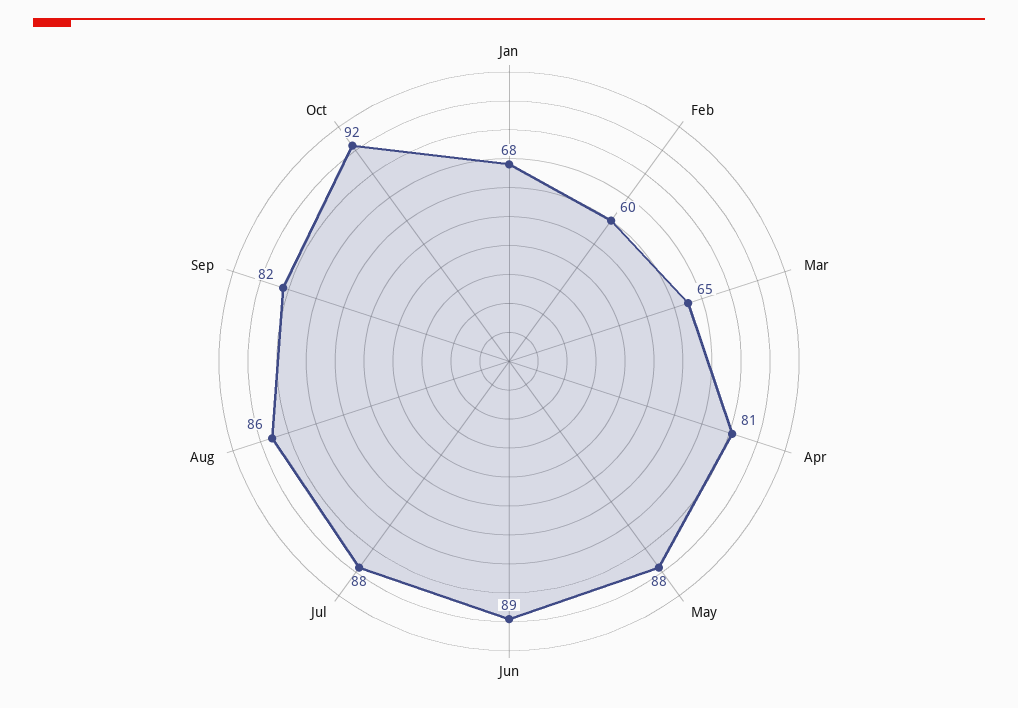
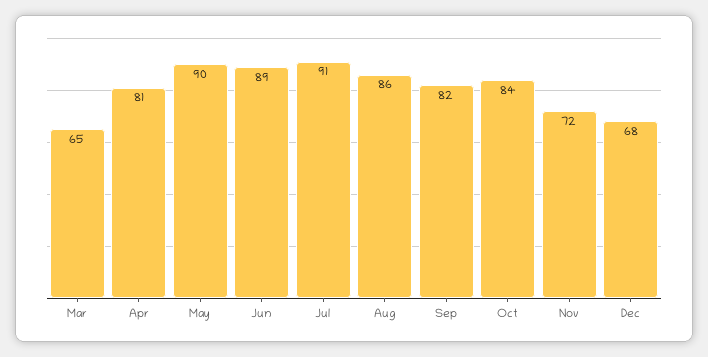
Jan: 68 -> none
Feb: 60 -> none
May: 88 -> 90
Jul: 88 -> 91
Oct: 92 -> 84
Nov: none -> 72
Dec: none -> 68

